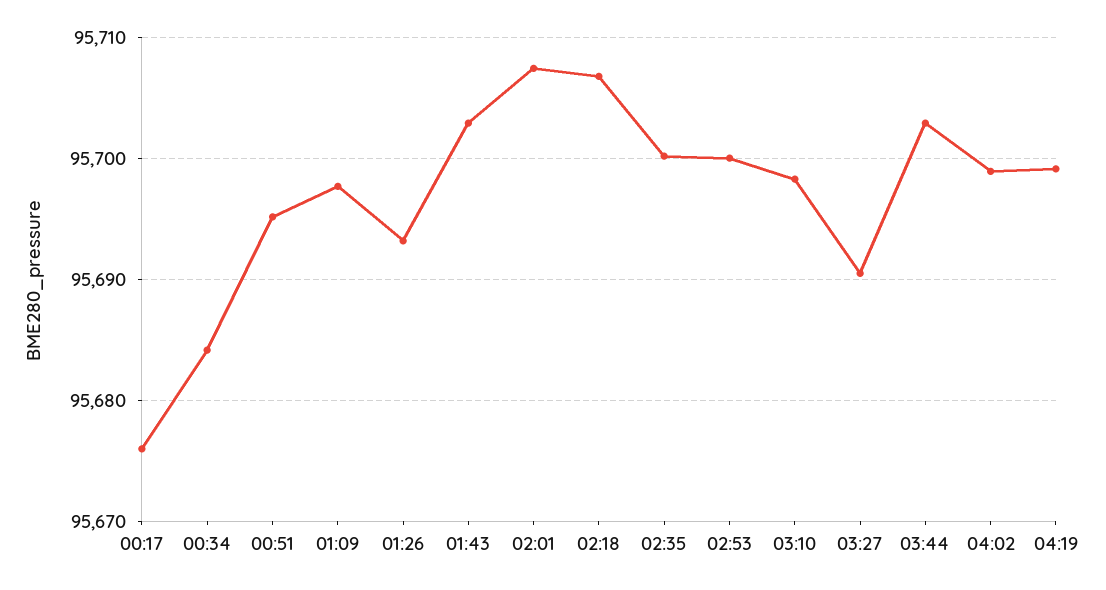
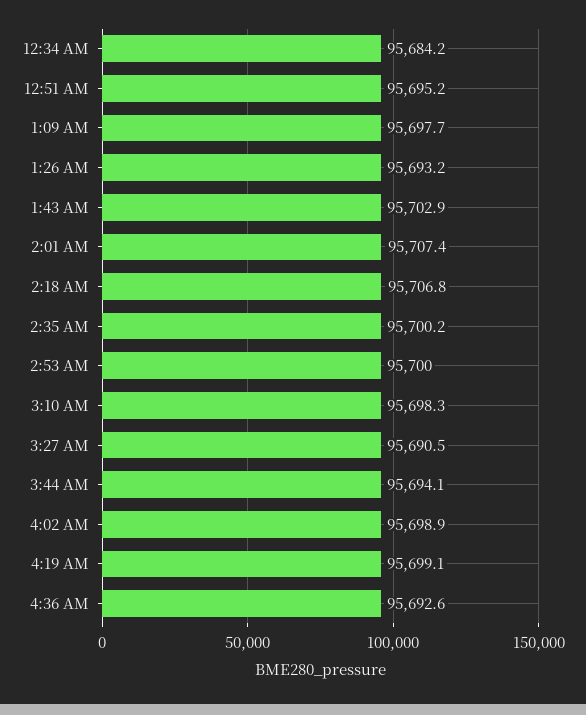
00:17: 95676 -> none
03:44: 95703 -> 95694.1
4:36 AM: none -> 95692.6

